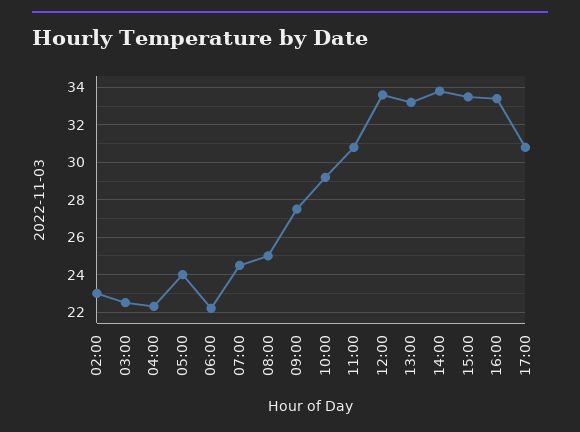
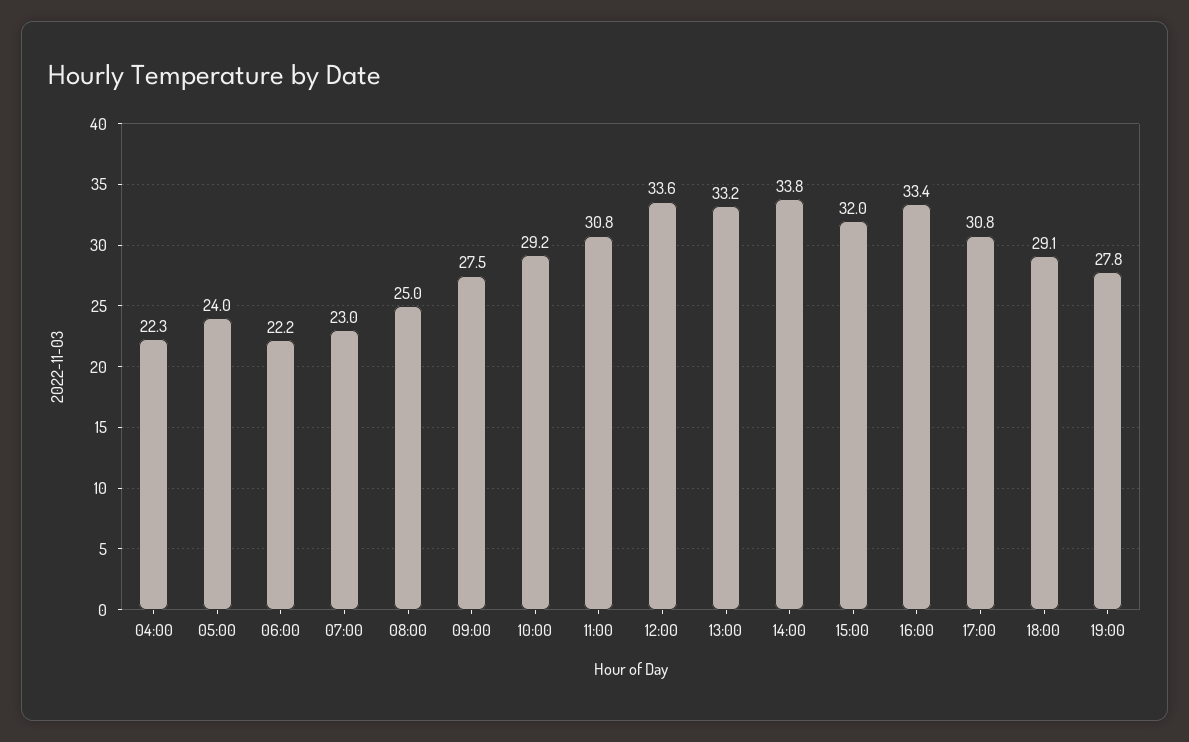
02:00: 23 -> none
03:00: 22.5 -> none
07:00: 24.5 -> 23
15:00: 33.5 -> 32
18:00: none -> 29.1
19:00: none -> 27.8

